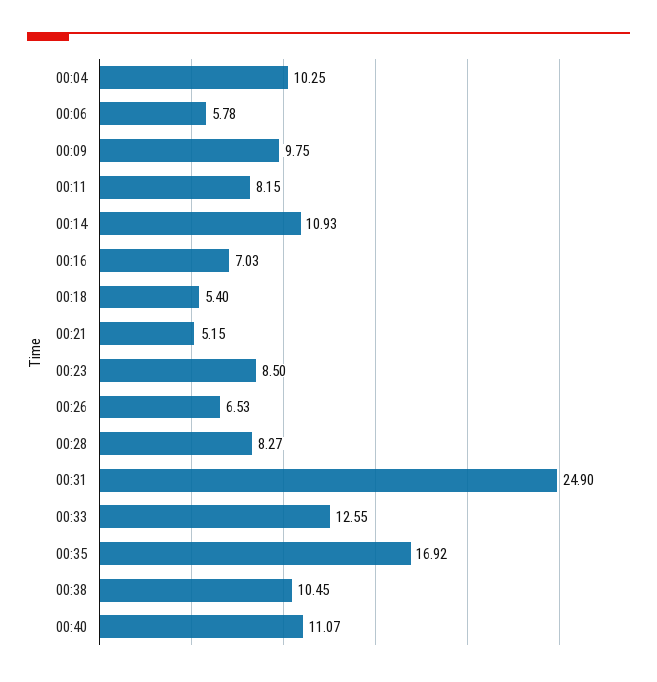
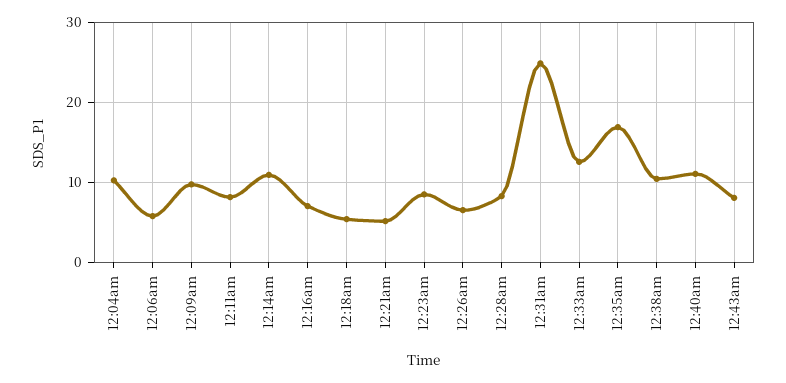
12:43am: none -> 8

